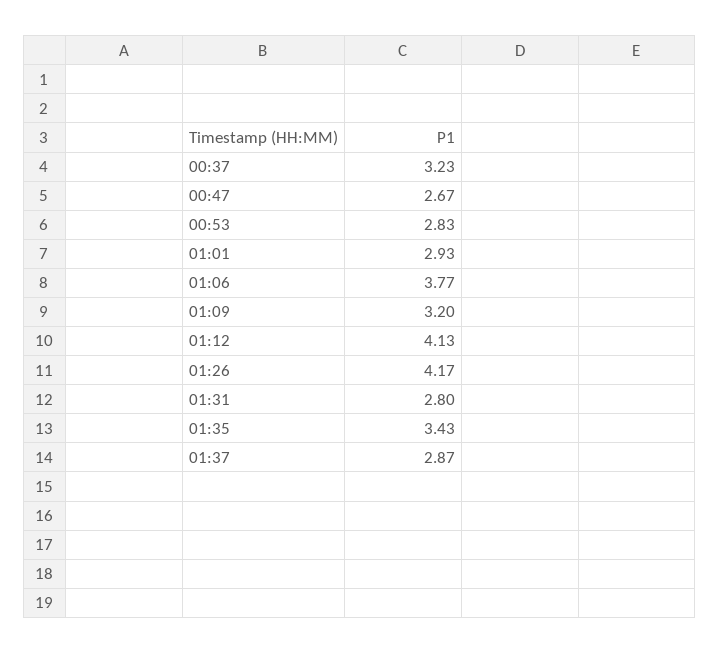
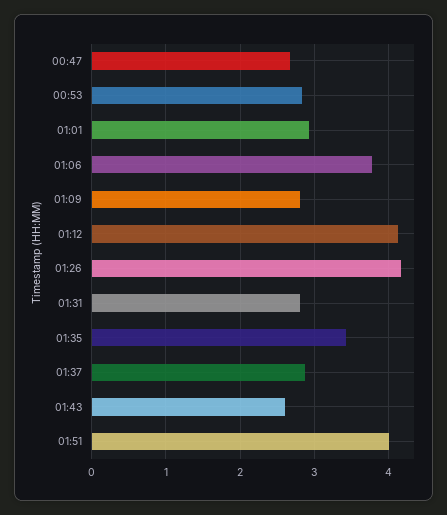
00:37: 3.23 -> none
01:09: 3.2 -> 2.8
01:43: none -> 2.6
01:51: none -> 4

